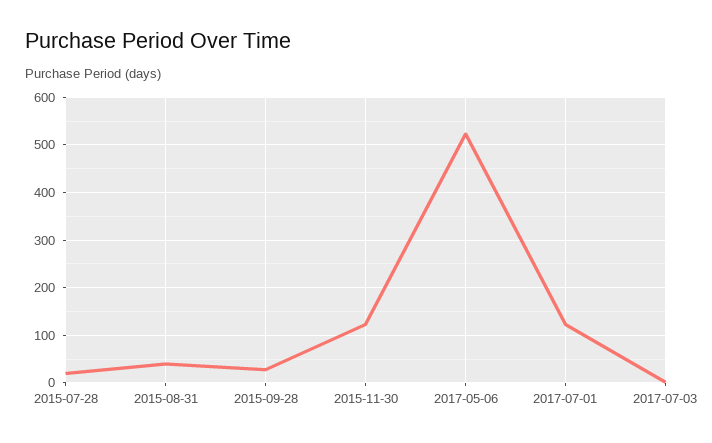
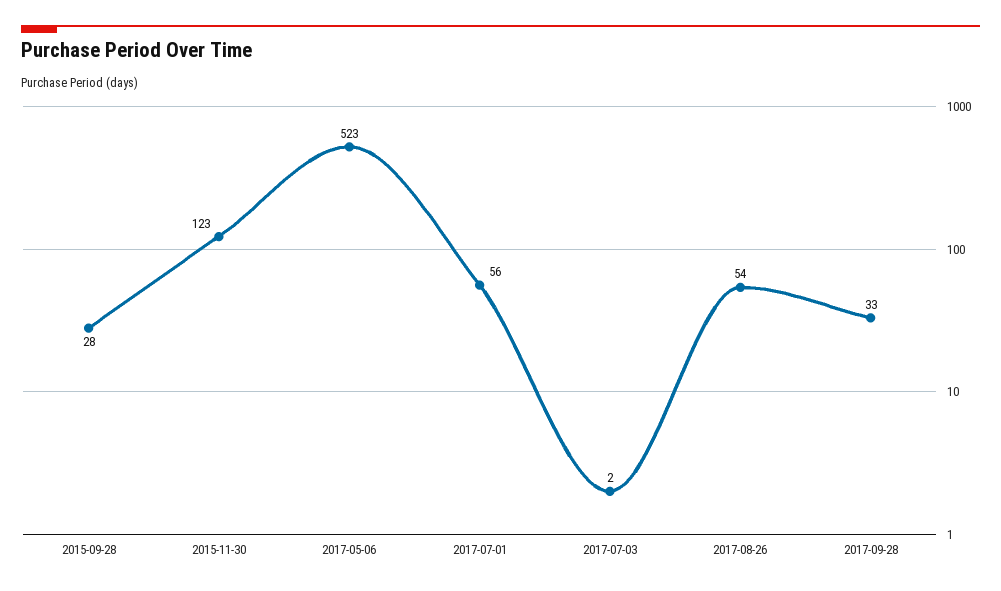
2015-07-28: 20 -> none
2015-08-31: 40 -> none
2017-07-01: 120 -> 56
2017-08-26: none -> 54
2017-09-28: none -> 33

